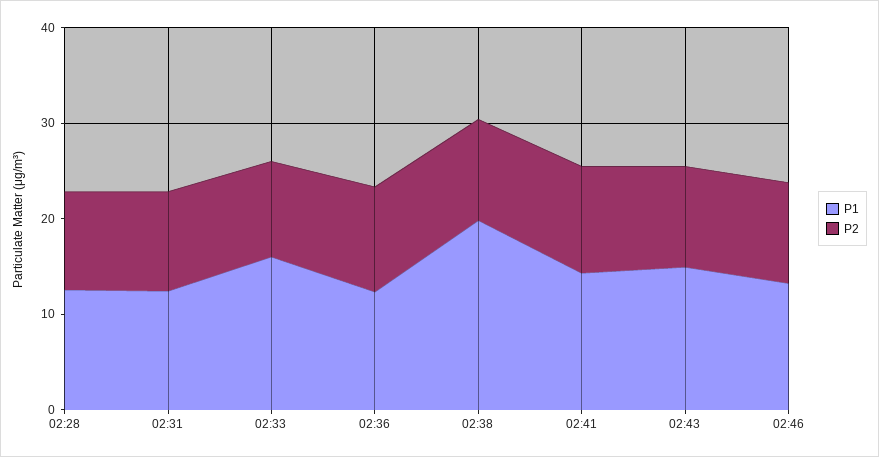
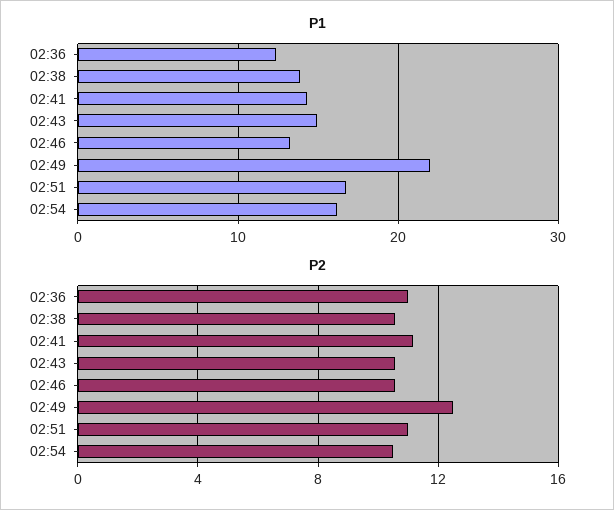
P1, 02:28: 12 -> none
P2, 02:28: 10 -> none
P1, 02:31: 12 -> none
P2, 02:31: 10 -> none
P1, 02:33: 16 -> none
P2, 02:33: 10 -> none
P1, 02:38: 20 -> 14
P1, 02:49: none -> 22
P1, 02:51: none -> 17
P1, 02:54: none -> 16
P2, 02:49: none -> 12.5
P2, 02:51: none -> 11
P2, 02:54: none -> 10.5

